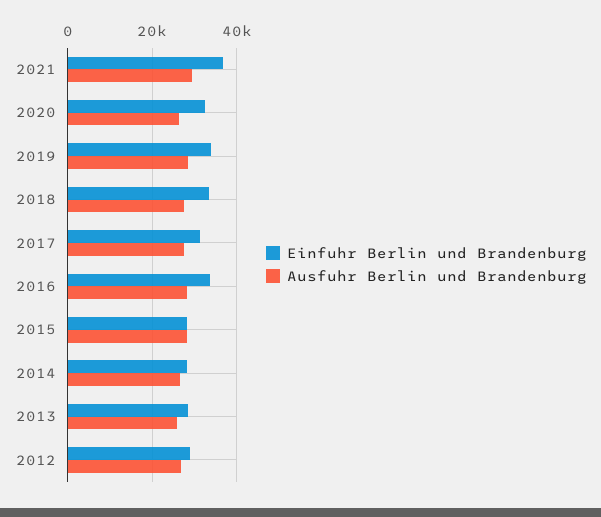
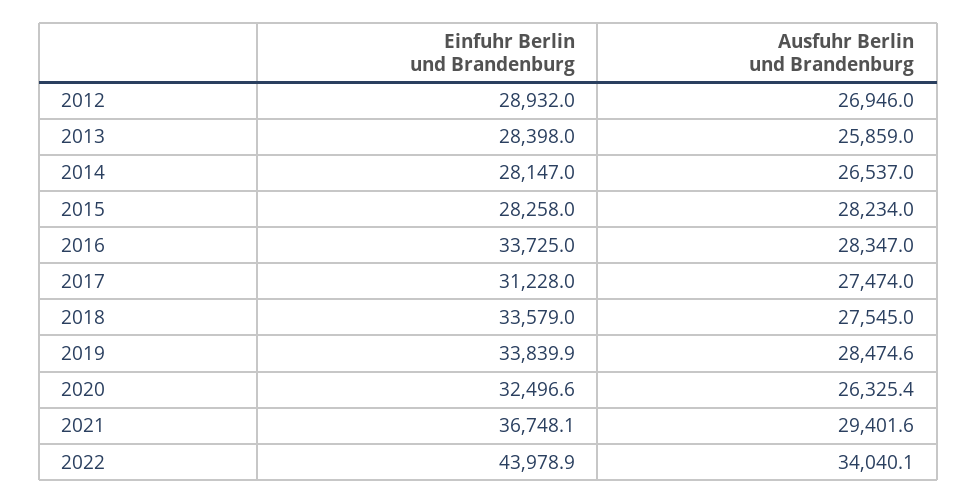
Einfuhr Berlin und Brandenburg, 2022: none -> 43978.9
Ausfuhr Berlin und Brandenburg, 2022: none -> 34040.1

